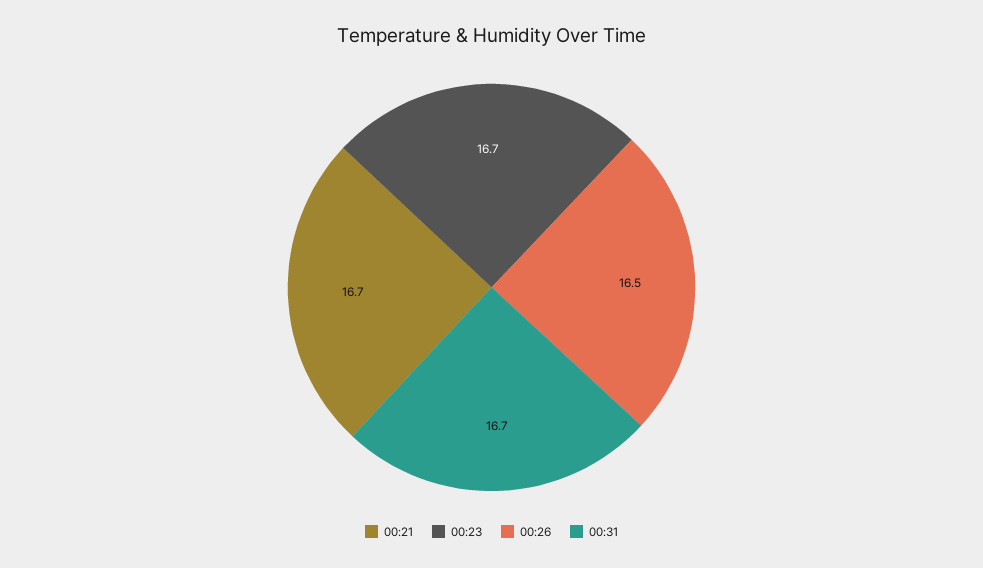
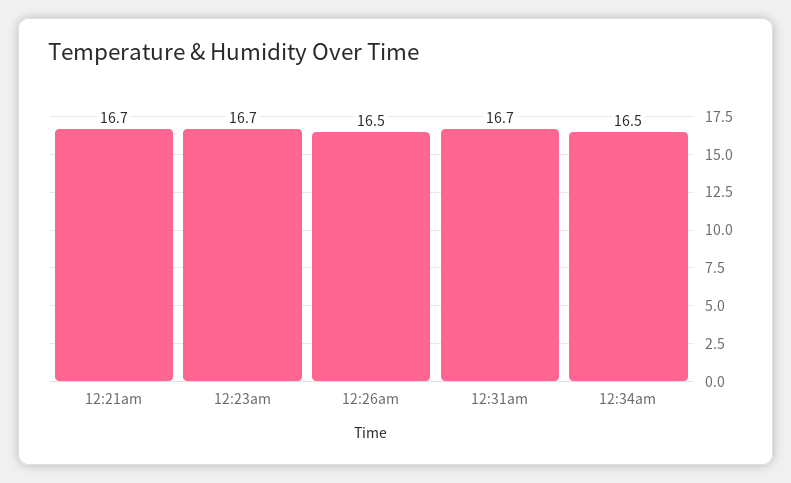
12:34am: none -> 16.5

